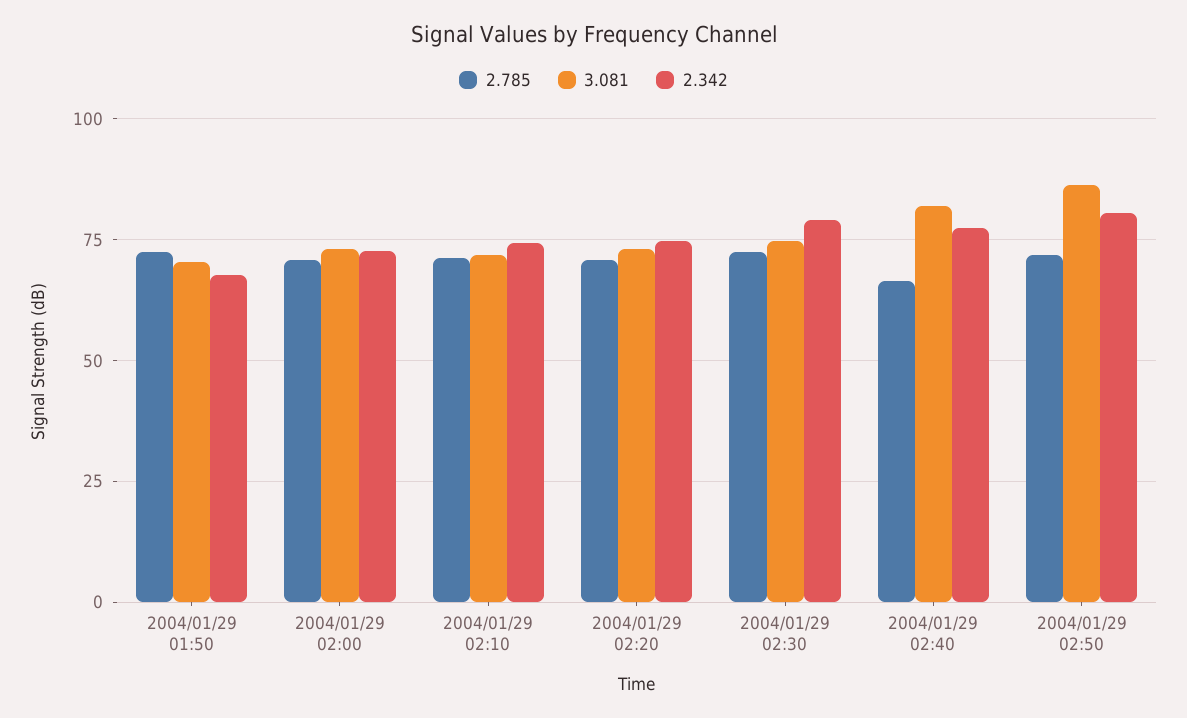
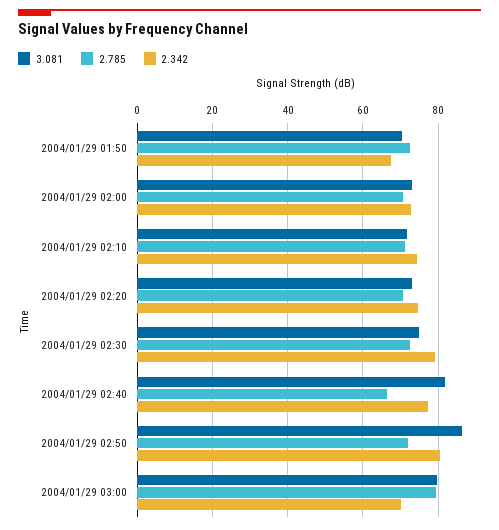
3.081, 2004/01/29 03:00: none -> 80
2.785, 2004/01/29 03:00: none -> 80
2.342, 2004/01/29 03:00: none -> 70

